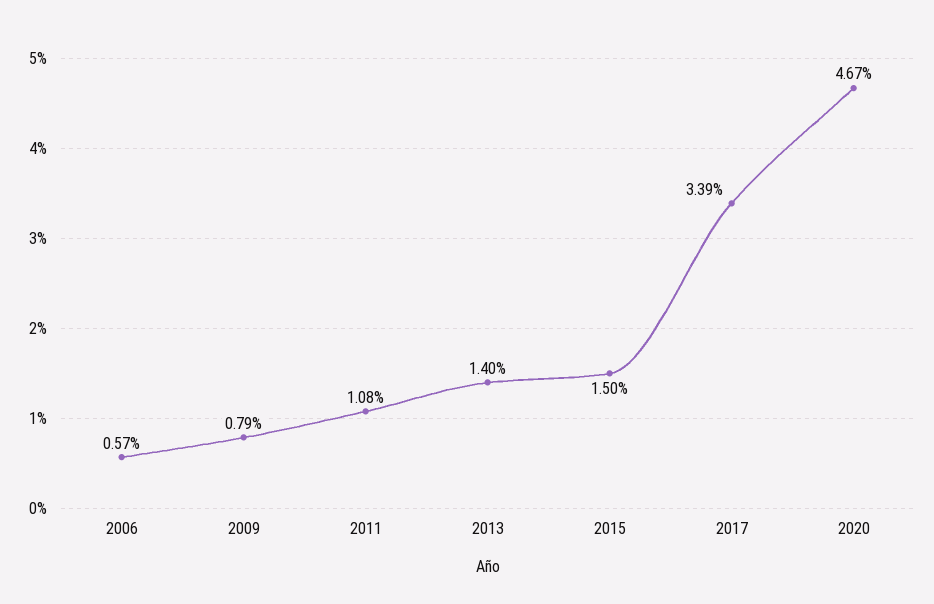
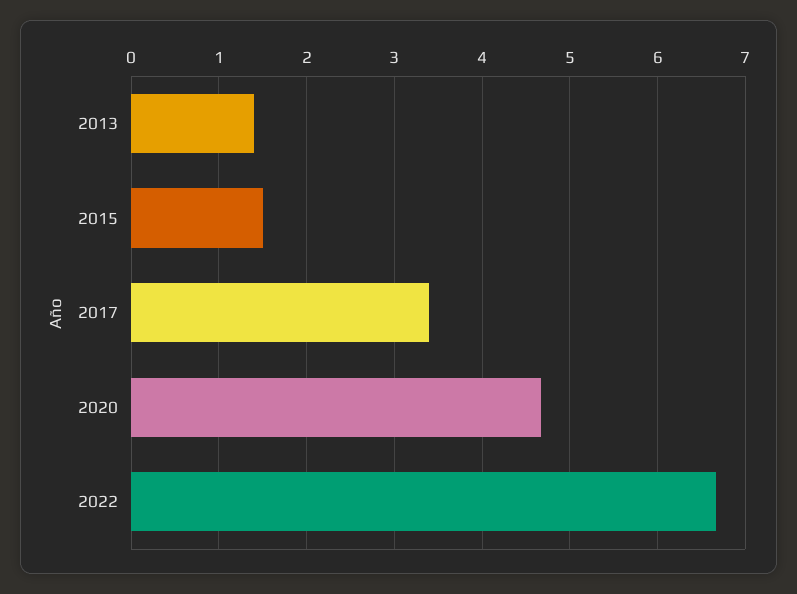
2006: 0.57 -> none
2009: 0.79 -> none
2011: 1.08 -> none
2022: none -> 6.7

